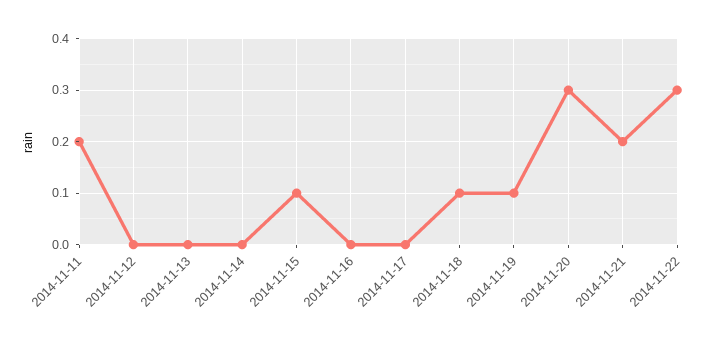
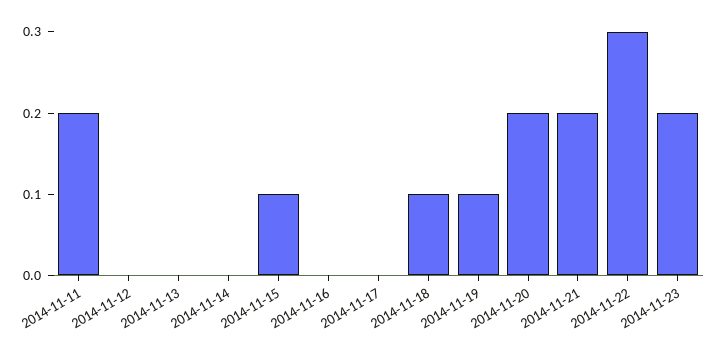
2014-11-20: 0.3 -> 0.2
2014-11-23: none -> 0.2

